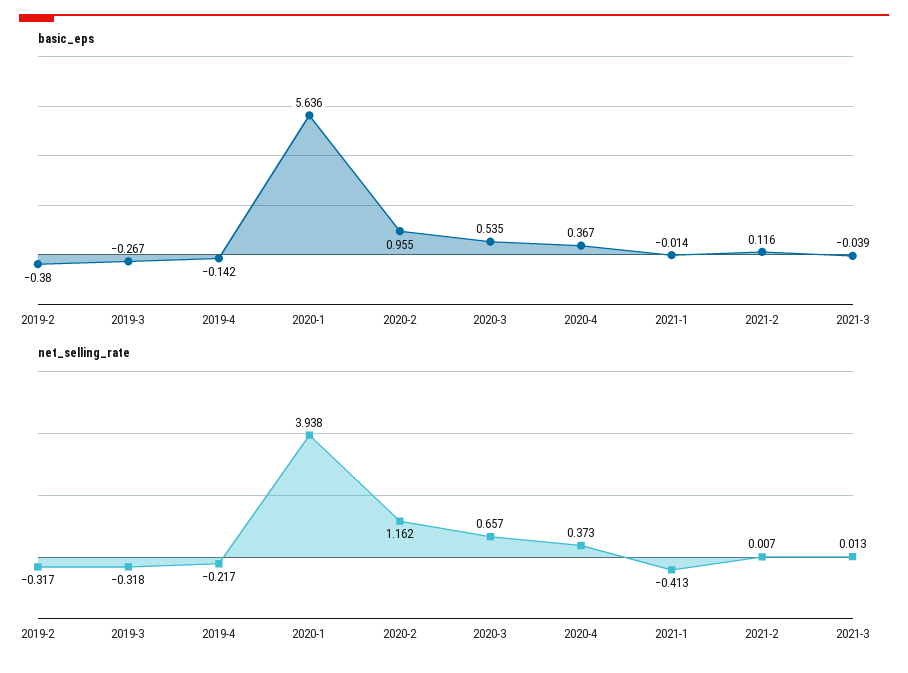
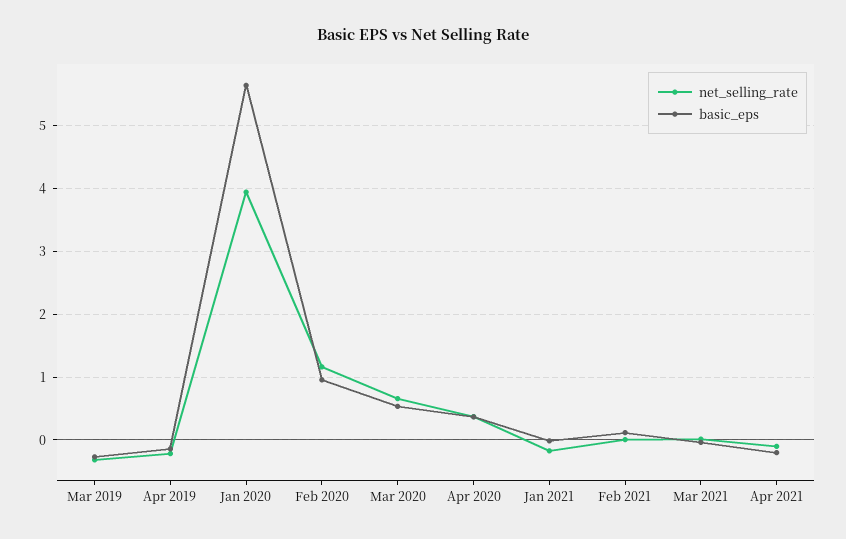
basic_eps, 2019-2: -0.38 -> none
net_selling_rate, 2019-2: -0.317 -> none
net_selling_rate, 2021-1: -0.413 -> -0.2
net_selling_rate, Apr 2021: none -> -0.1
basic_eps, Apr 2021: none -> -0.2

